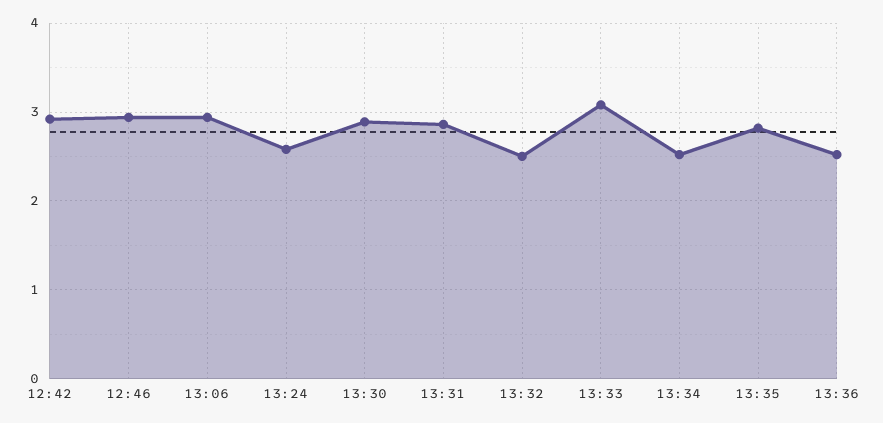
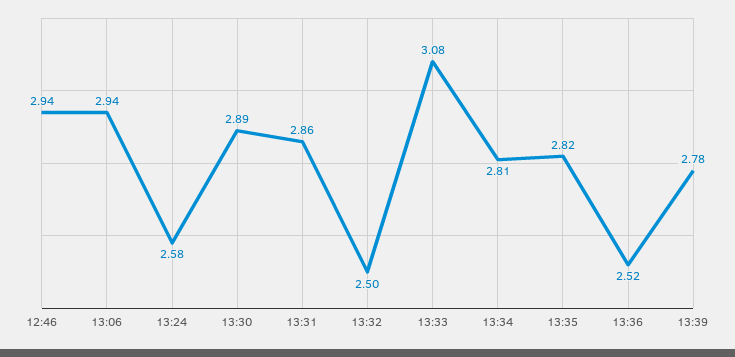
12:42: 2.9 -> none
13:34: 2.5 -> 2.81
13:39: none -> 2.78

